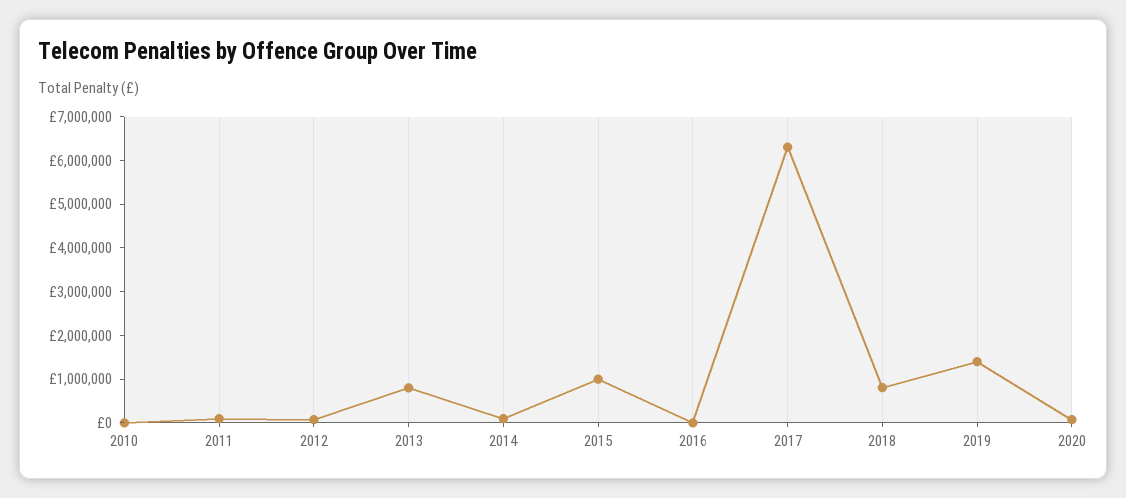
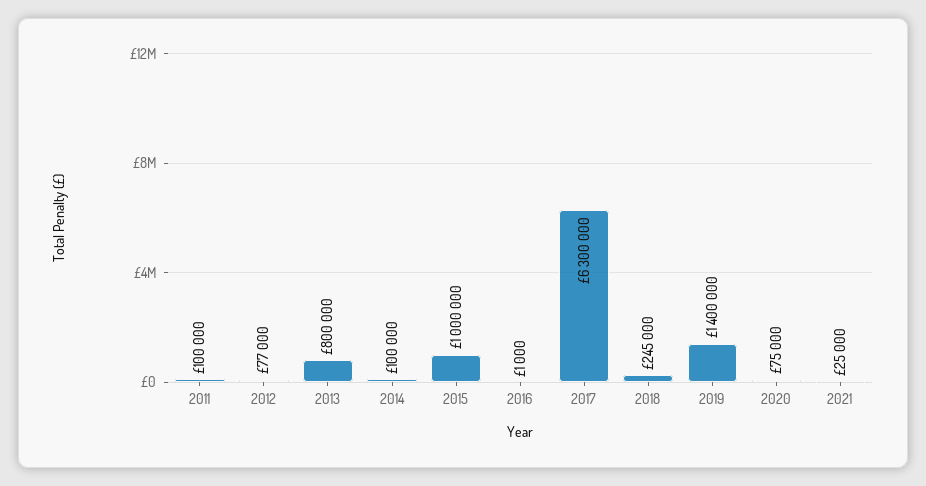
2010: 0 -> none
2018: 800000 -> 245000
2021: none -> 25000

